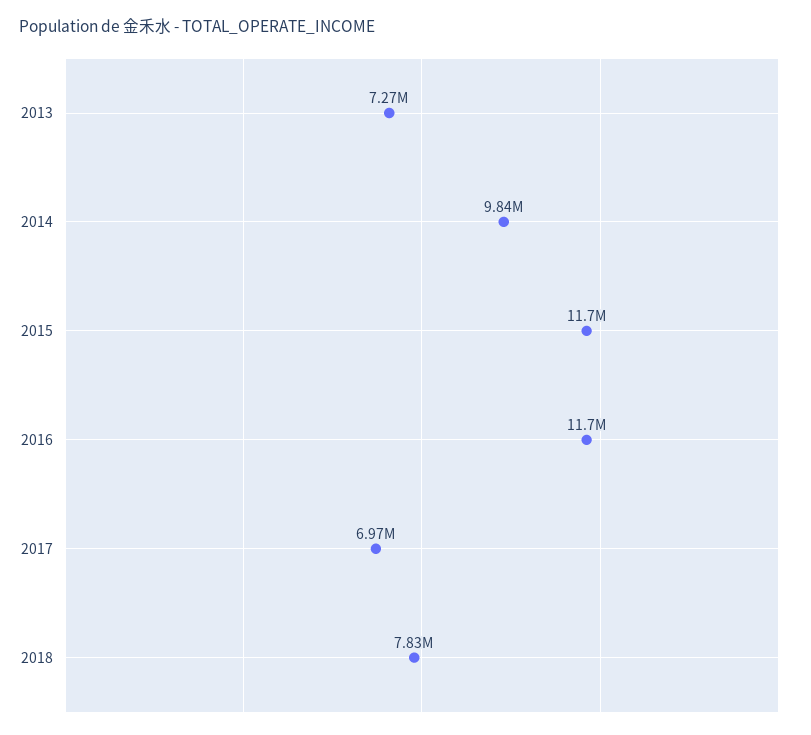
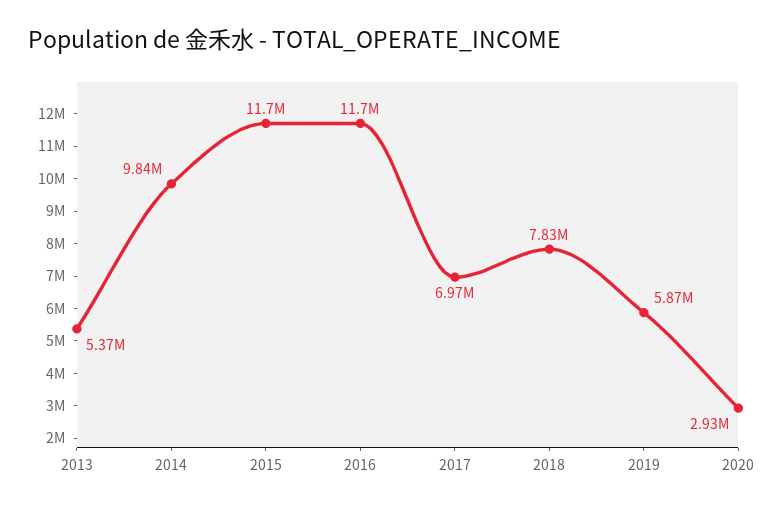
2013: 7270000 -> 5370000
2019: none -> 5870000
2020: none -> 2930000

